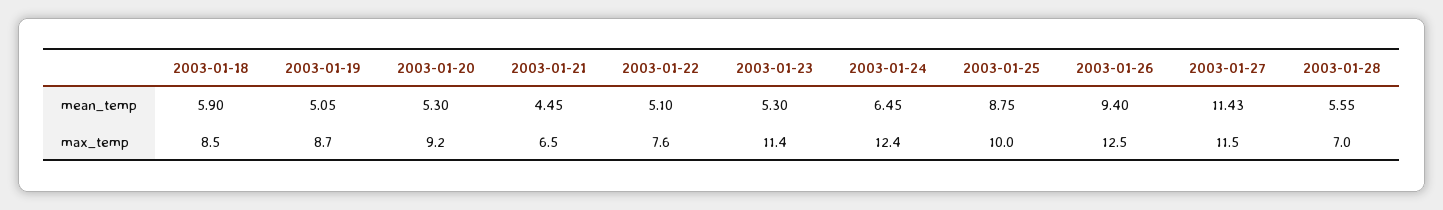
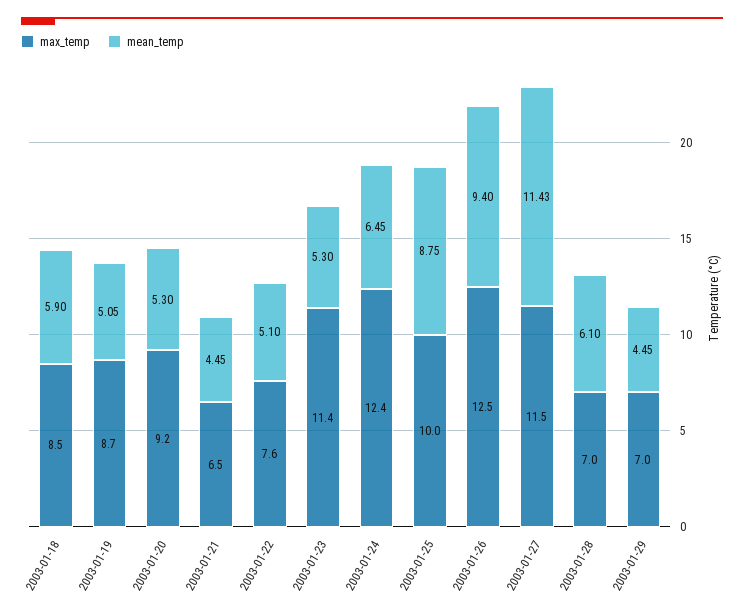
mean_temp, 2003-01-28: 5.55 -> 6.1
max_temp, 2003-01-29: none -> 7
mean_temp, 2003-01-29: none -> 4.45

